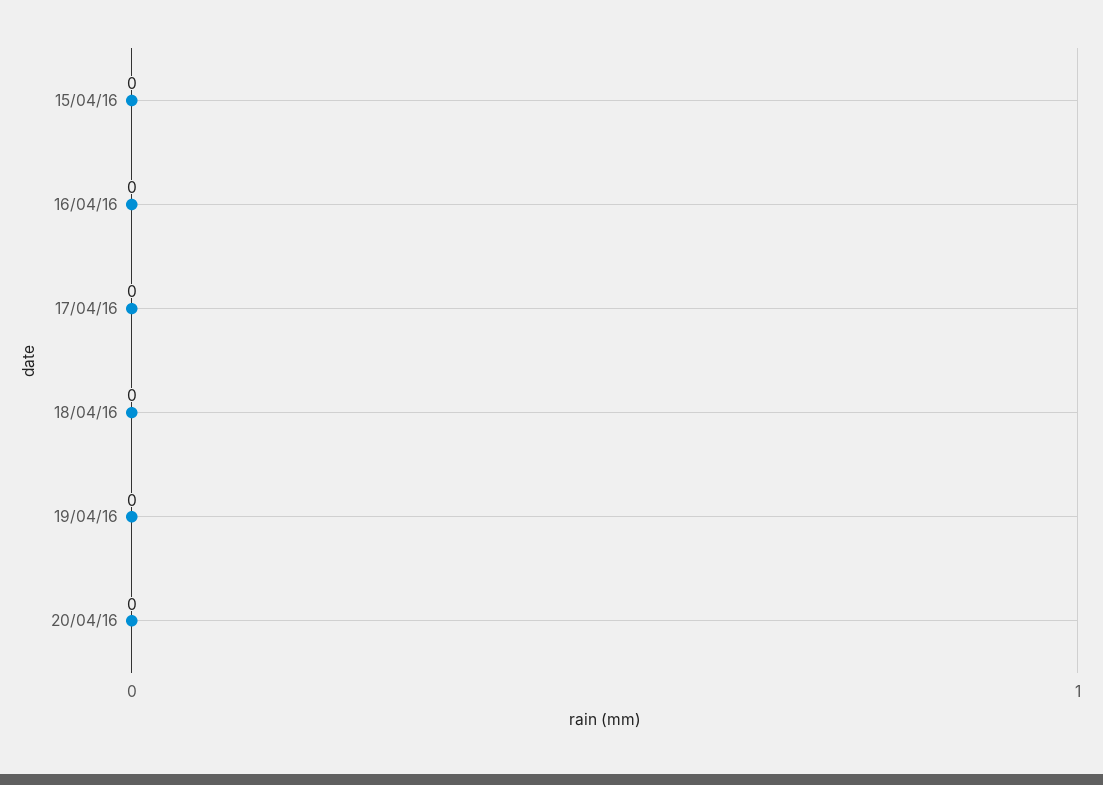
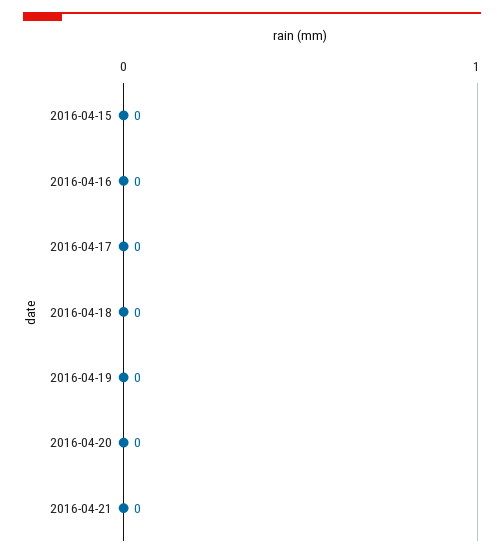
2016-04-21: none -> 0

